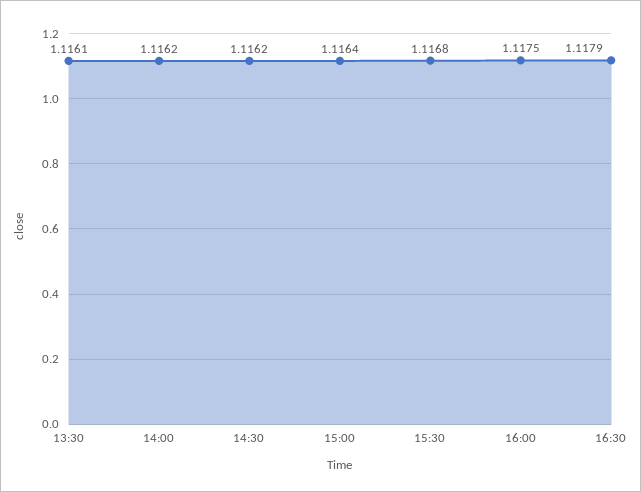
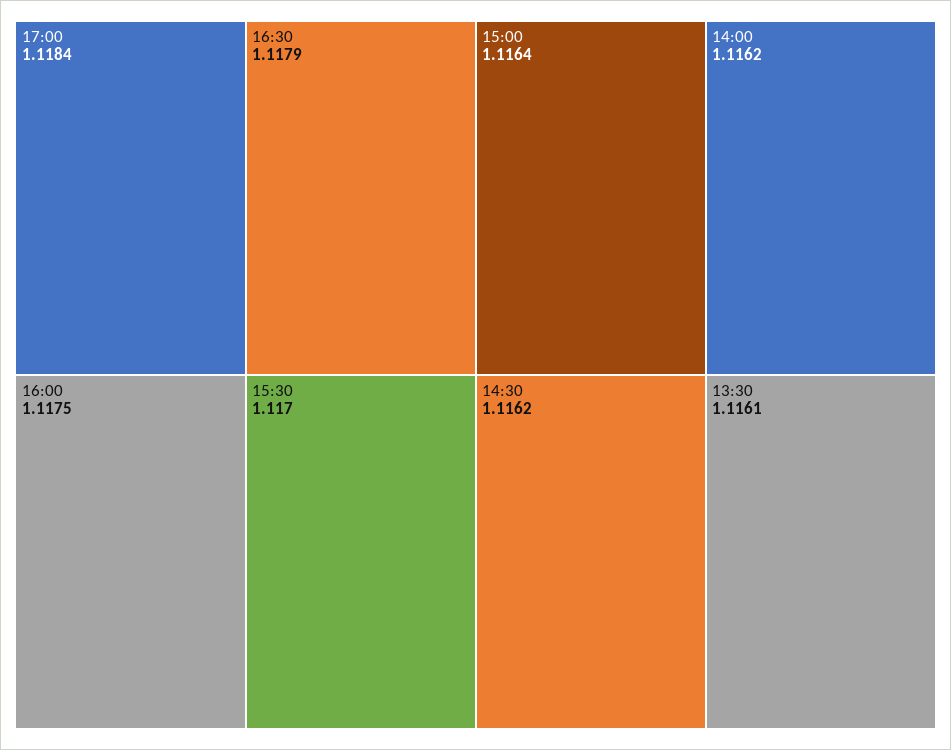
15:30: 1.1168 -> 1.117
17:00: none -> 1.1184

